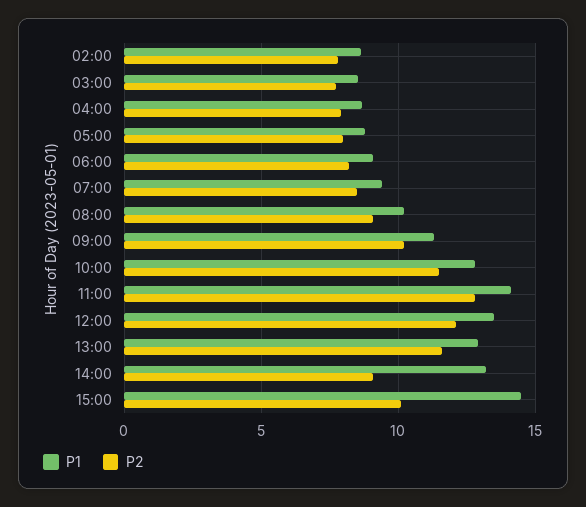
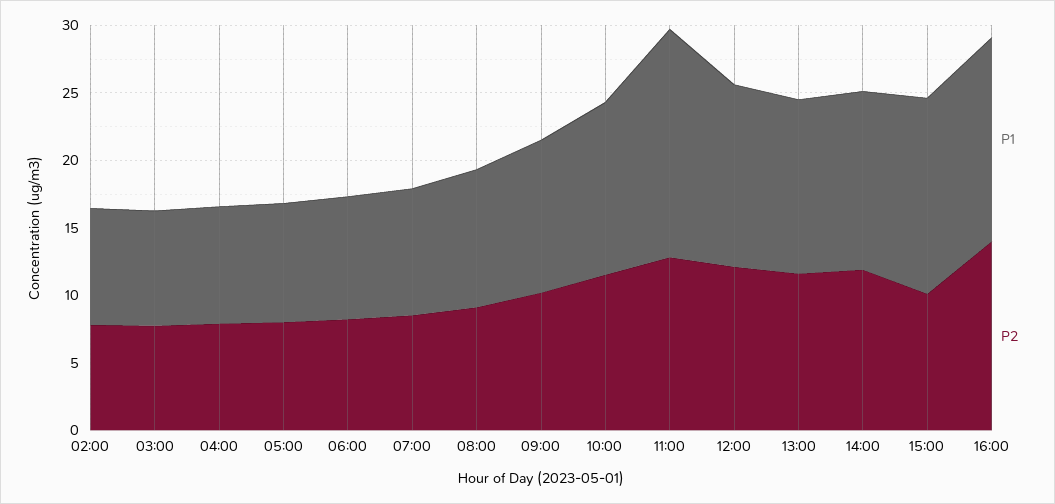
P1, 11:00: 14 -> 17
P2, 14:00: 9 -> 12
P1, 16:00: none -> 15
P2, 16:00: none -> 14

